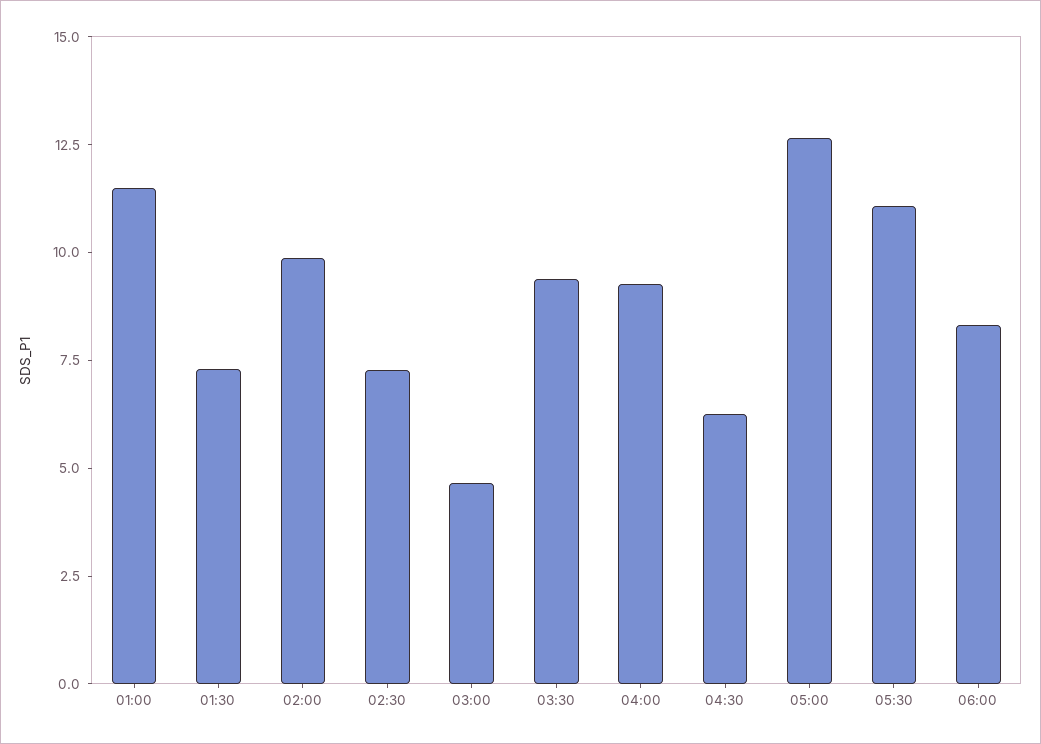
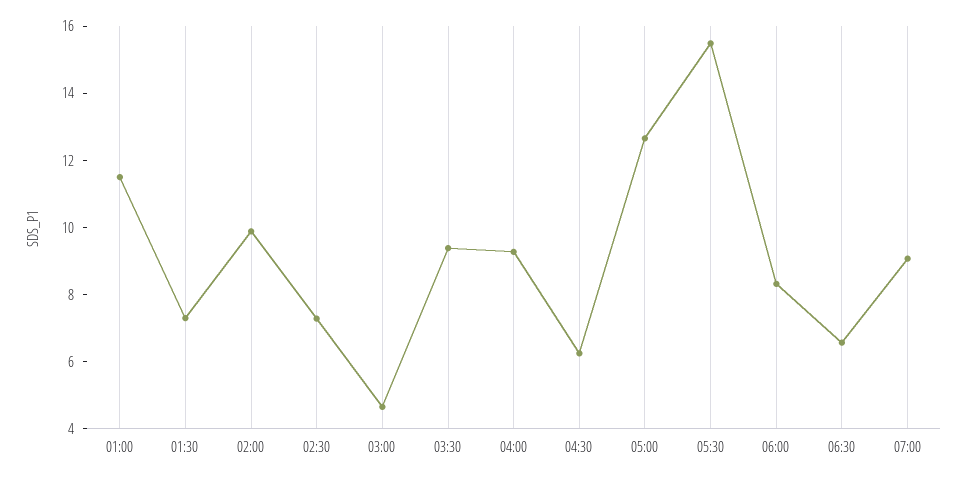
05:30: 11 -> 15.5
06:30: none -> 6.5
07:00: none -> 9

